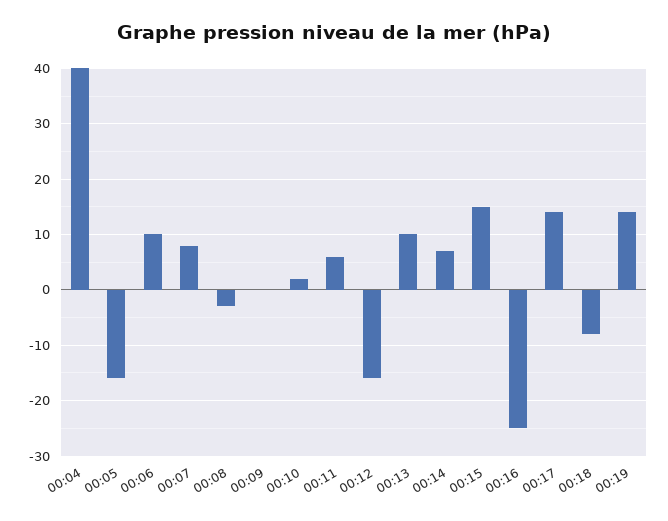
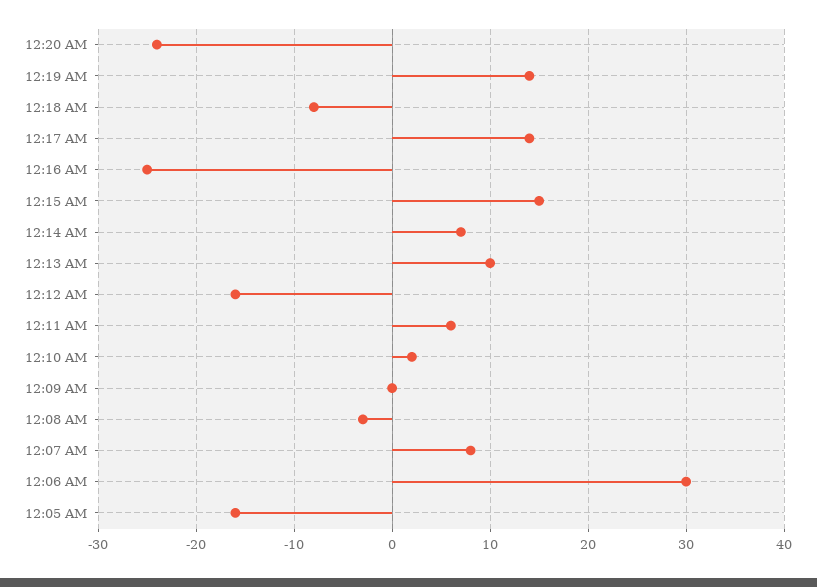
00:04: 40 -> none
00:06: 10 -> 30
12:20 AM: none -> -24

